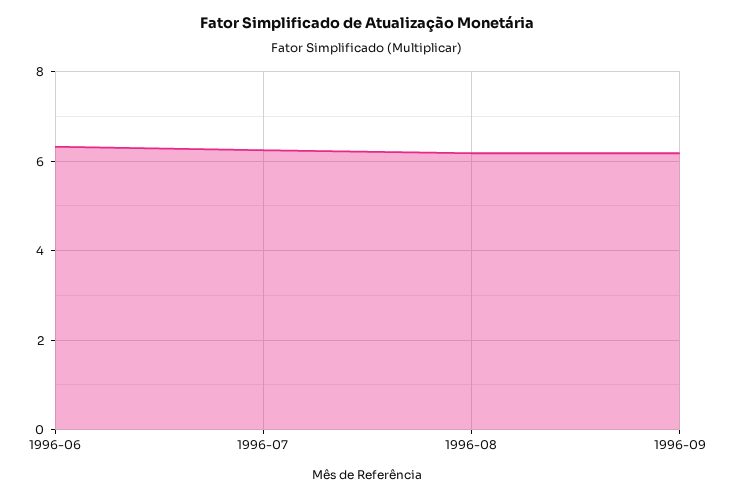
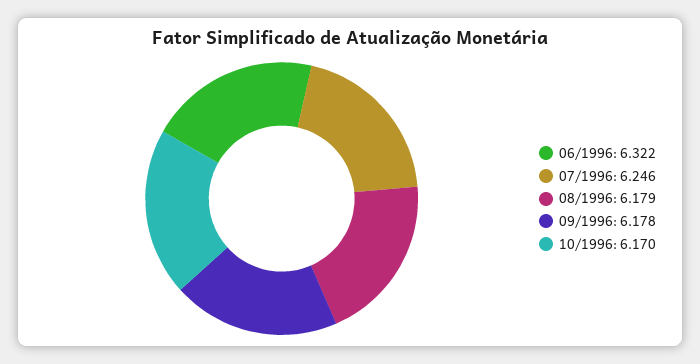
10/1996: none -> 6.17

